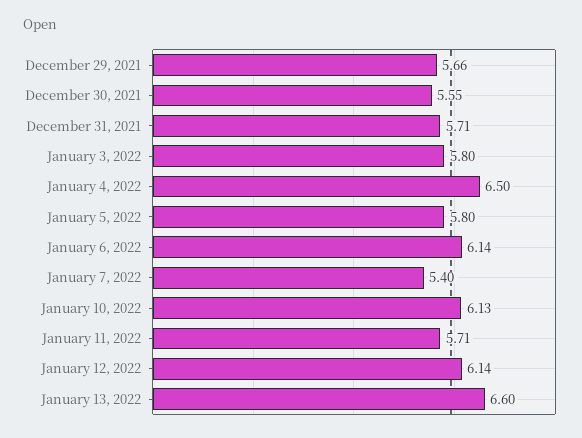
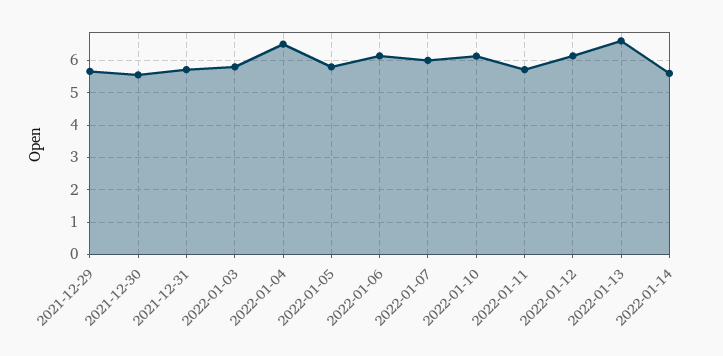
January 7, 2022: 5.4 -> 6
2022-01-14: none -> 5.6

